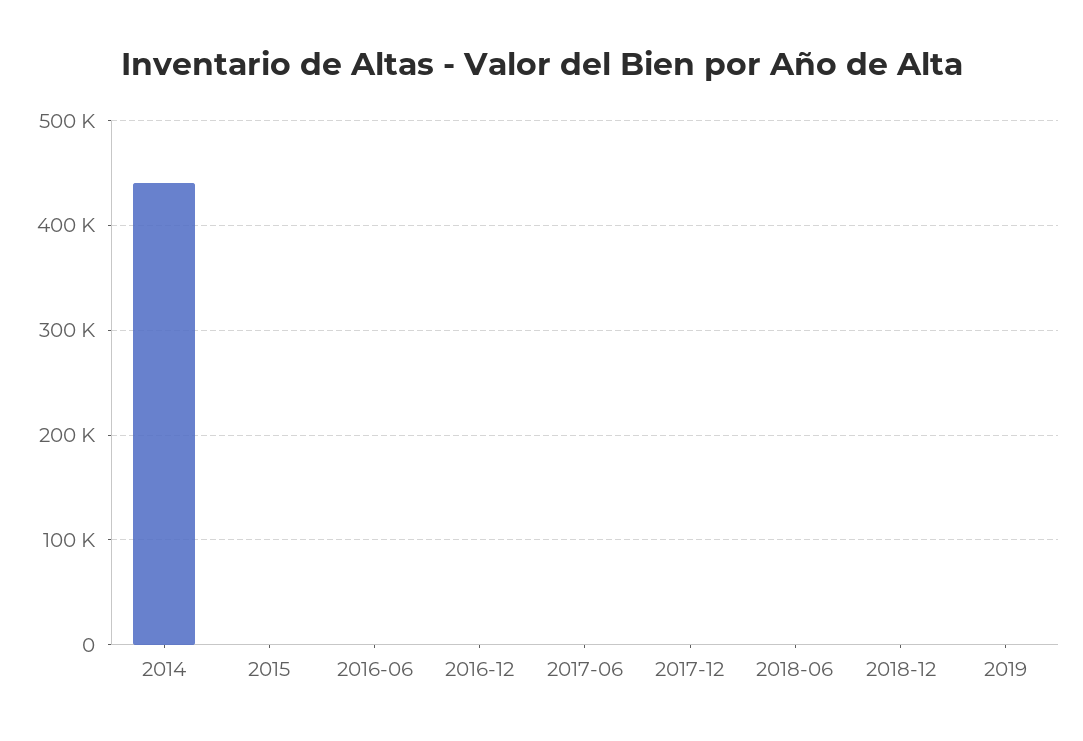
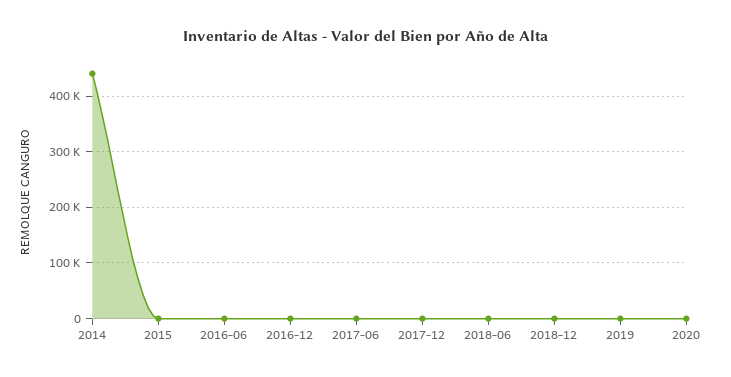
2020: none -> 0

